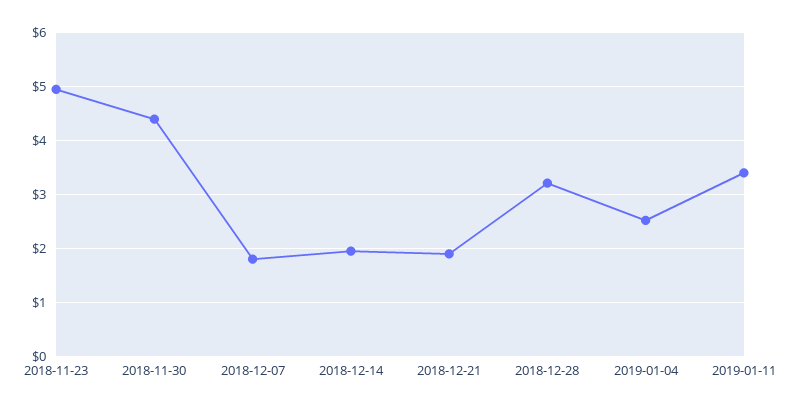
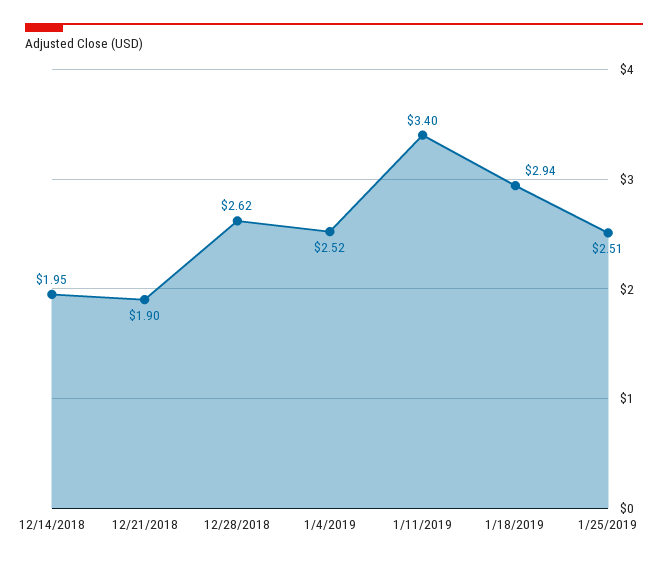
2018-11-23: 5 -> none
2018-11-30: 4.4 -> none
2018-12-07: 1.8 -> none
2018-12-28: 3.2 -> 2.62
1/18/2019: none -> 2.94
1/25/2019: none -> 2.51

